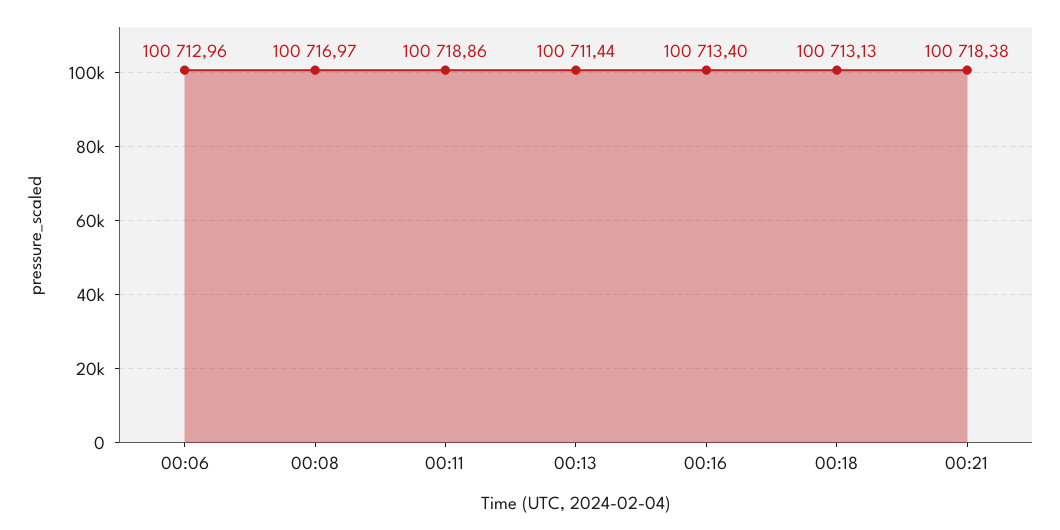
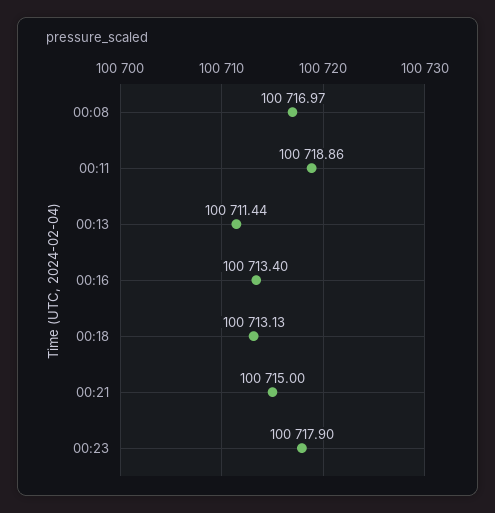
00:06: 100712.96 -> none
00:21: 100718.38 -> 100715
00:23: none -> 100717.9

